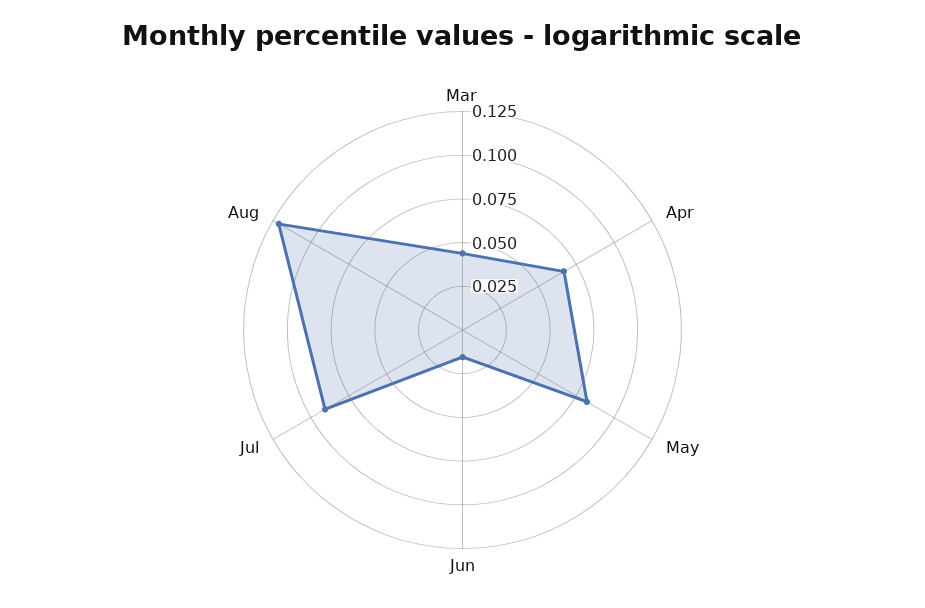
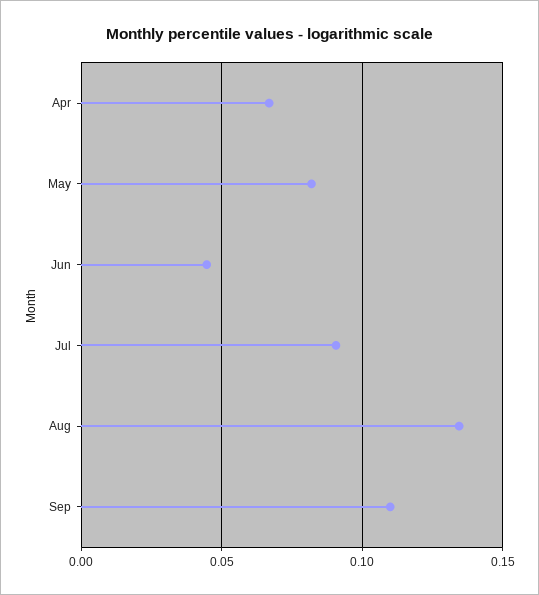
Mar: 0.045 -> none
Jun: 0.015 -> 0.045
Aug: 0.12 -> 0.135
Sep: none -> 0.11

